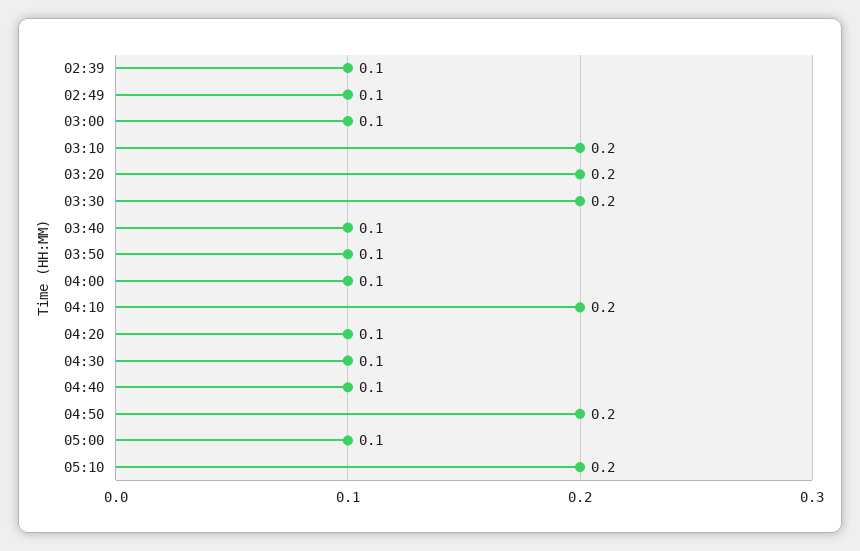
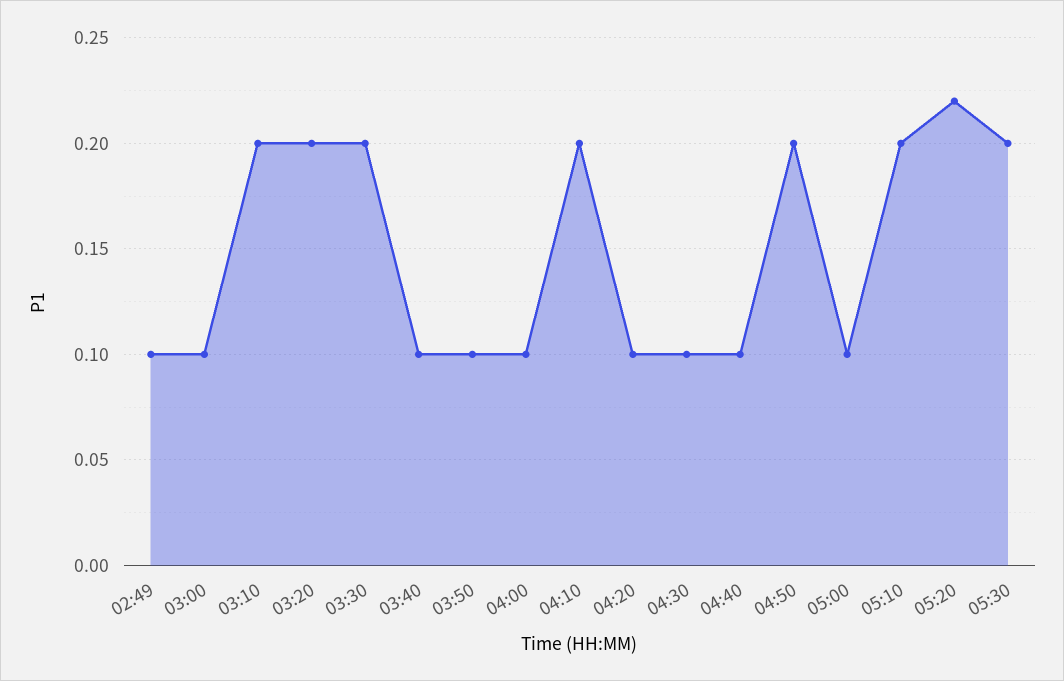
02:39: 0.1 -> none
05:20: none -> 0.22
05:30: none -> 0.2

